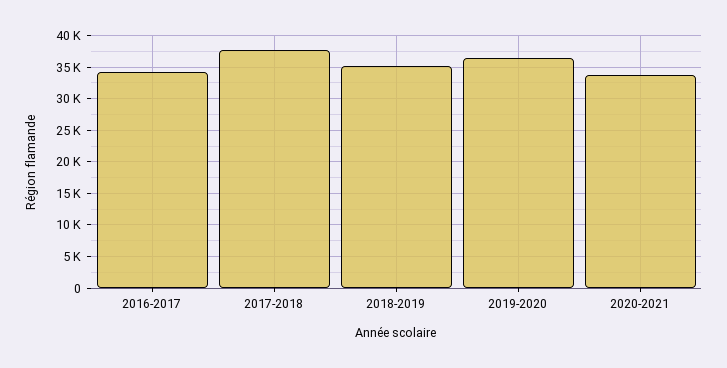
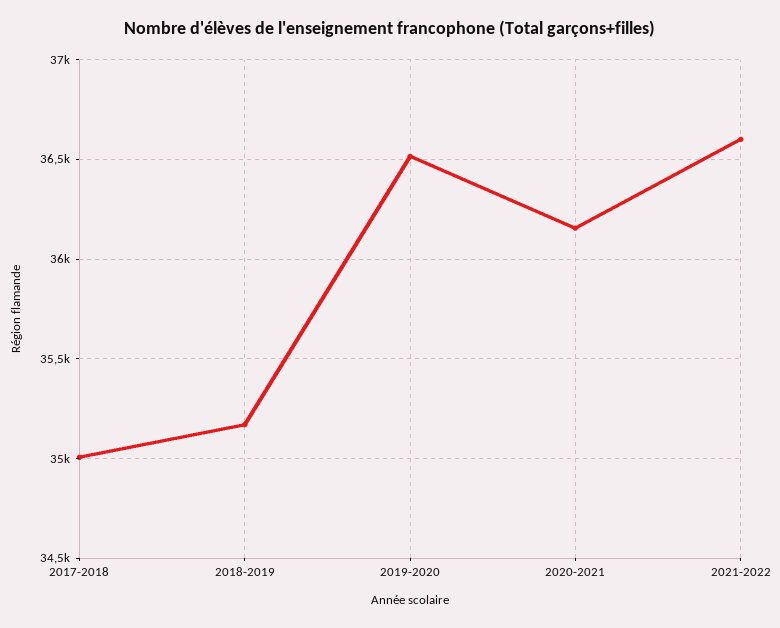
2016-2017: 34000 -> none
2017-2018: 38000 -> 35000
2020-2021: 34000 -> 36150
2021-2022: none -> 36600

